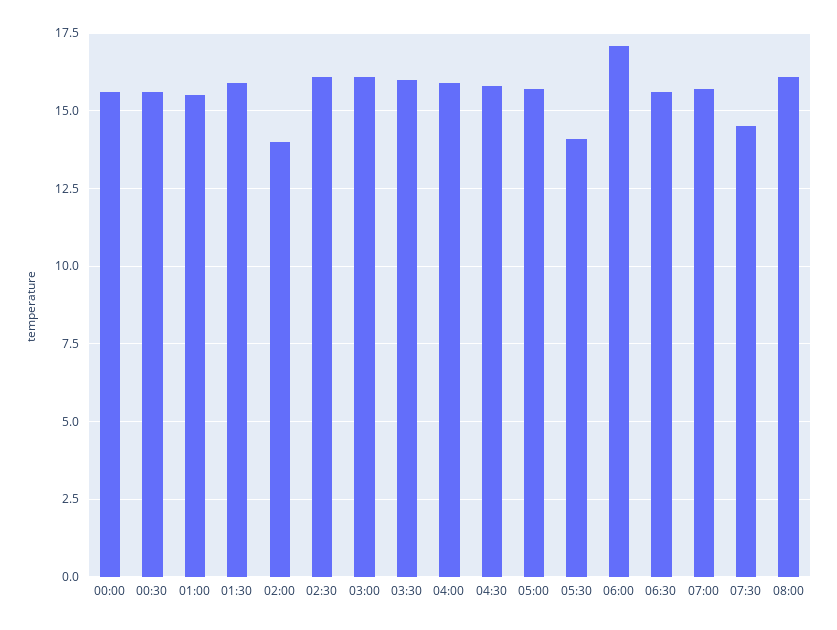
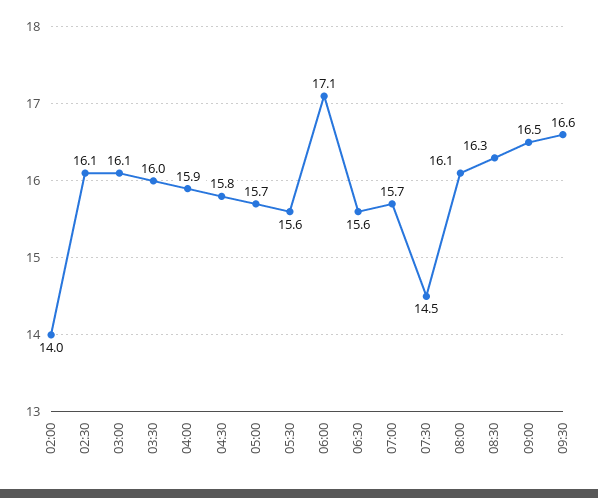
00:00: 15.5 -> none
00:30: 15.5 -> none
01:00: 15.5 -> none
01:30: 16 -> none
05:30: 14 -> 15.6
08:30: none -> 16.3
09:00: none -> 16.5
09:30: none -> 16.6

